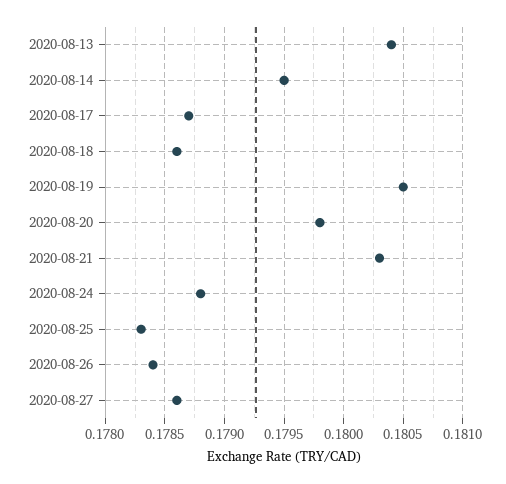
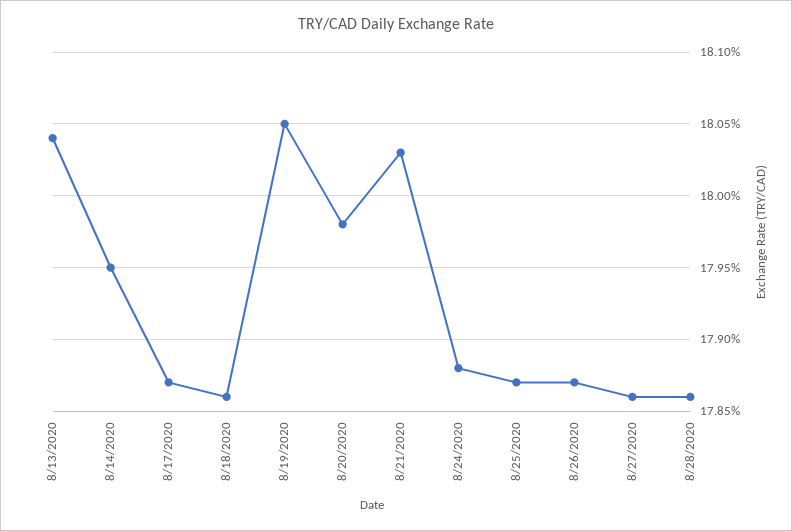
2020-08-25: 0.1783 -> 0.1787
2020-08-26: 0.1784 -> 0.1787
8/28/2020: none -> 0.1786

